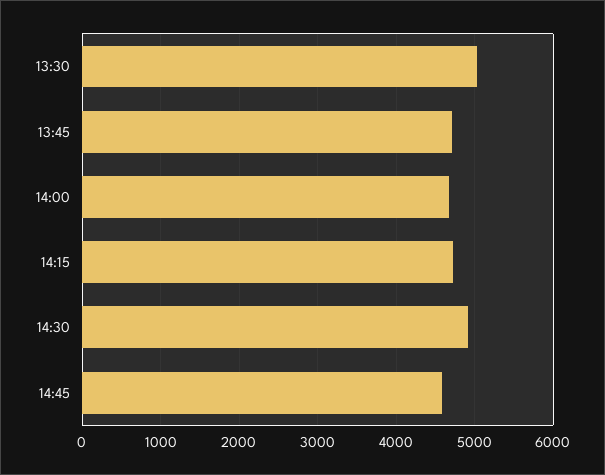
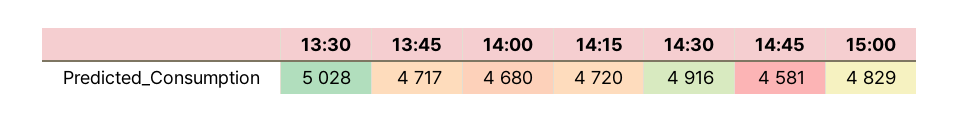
15:00: none -> 4829

